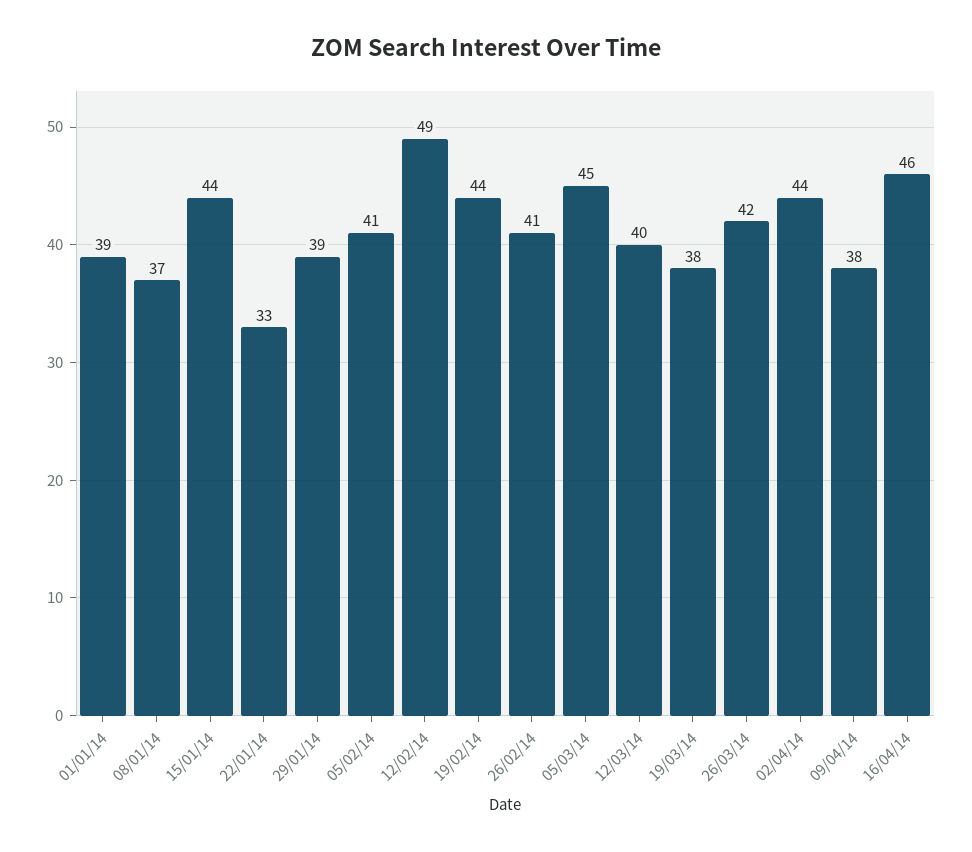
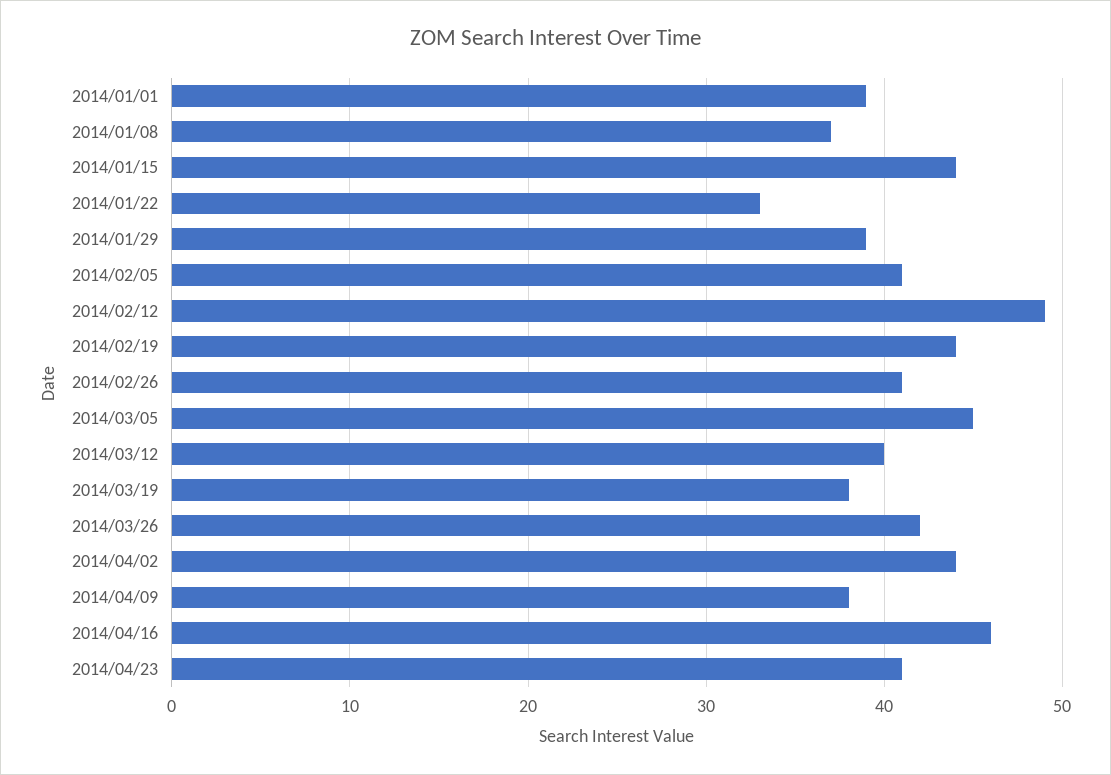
2014/04/23: none -> 41

